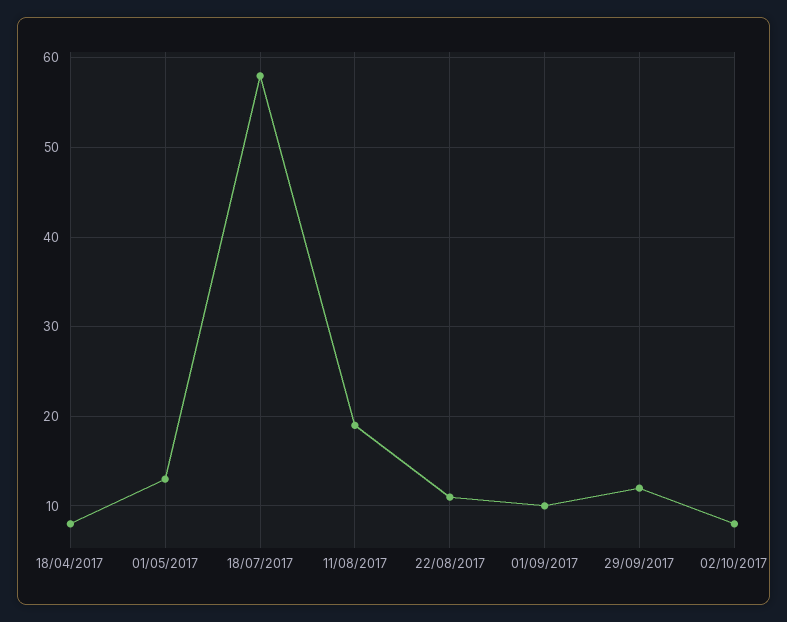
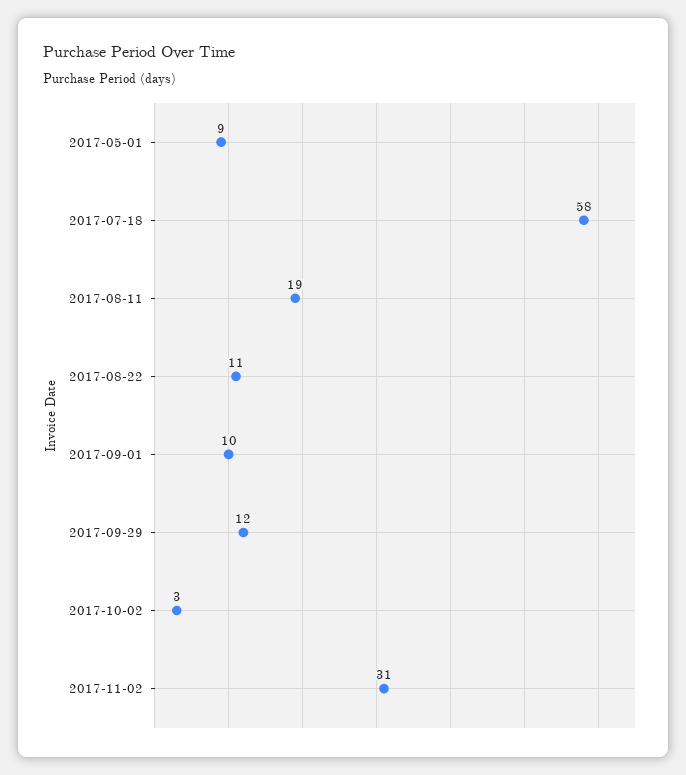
18/04/2017: 8 -> none
01/05/2017: 13 -> 9
02/10/2017: 8 -> 3
2017-11-02: none -> 31

